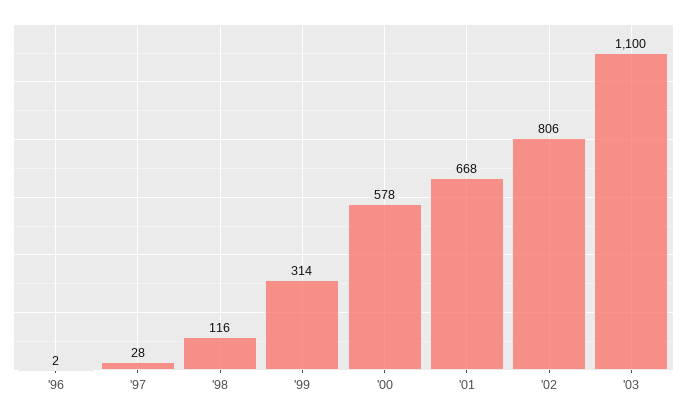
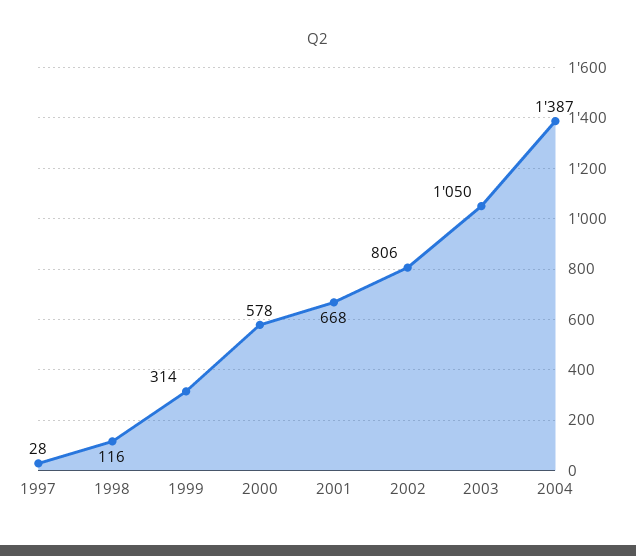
'96: 2 -> none
'03: 1100 -> 1050
2004: none -> 1387

